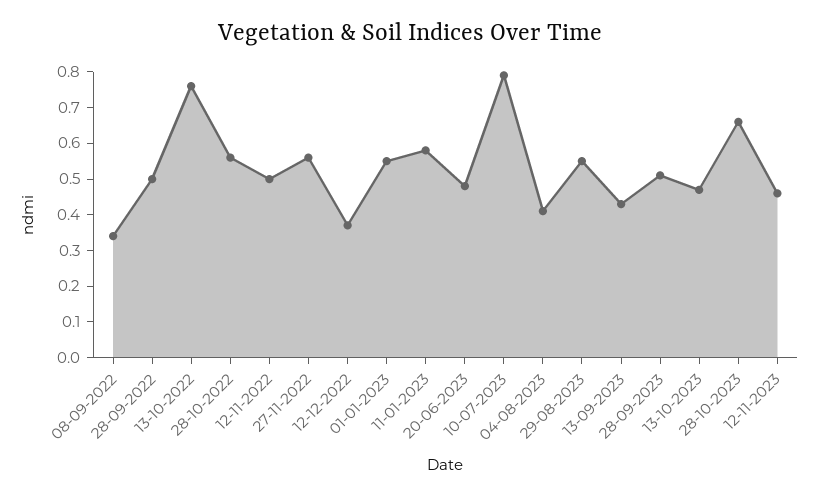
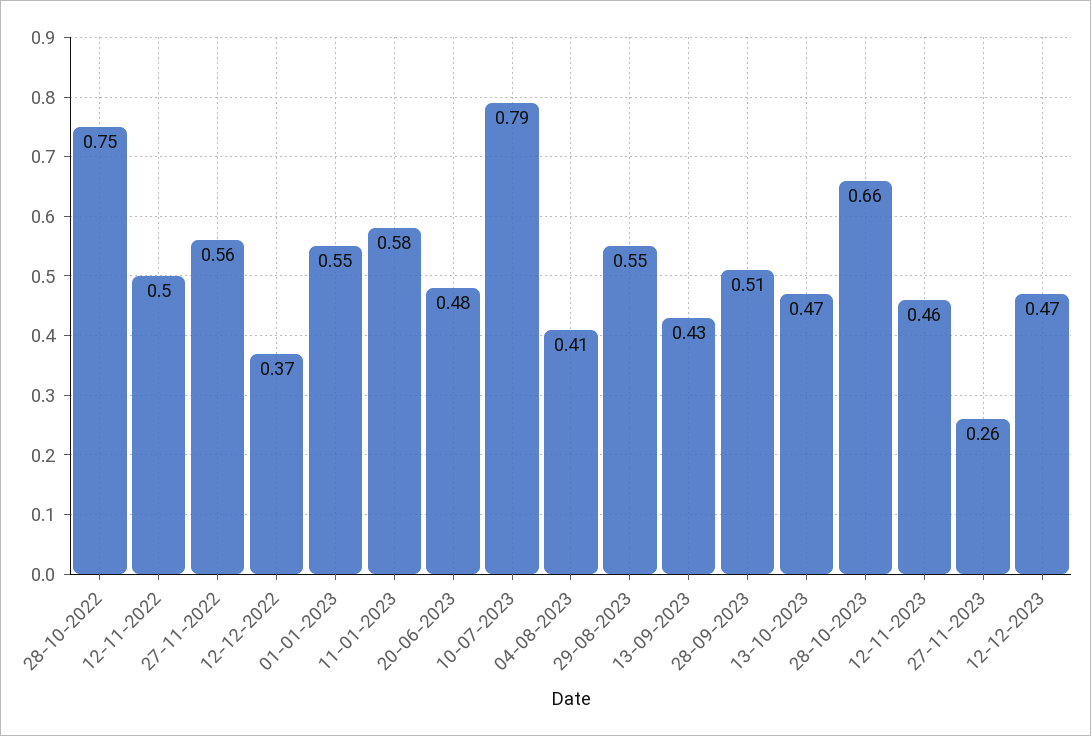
08-09-2022: 0.35 -> none
28-09-2022: 0.5 -> none
13-10-2022: 0.75 -> none
28-10-2022: 0.55 -> 0.75
27-11-2023: none -> 0.26
12-12-2023: none -> 0.47

